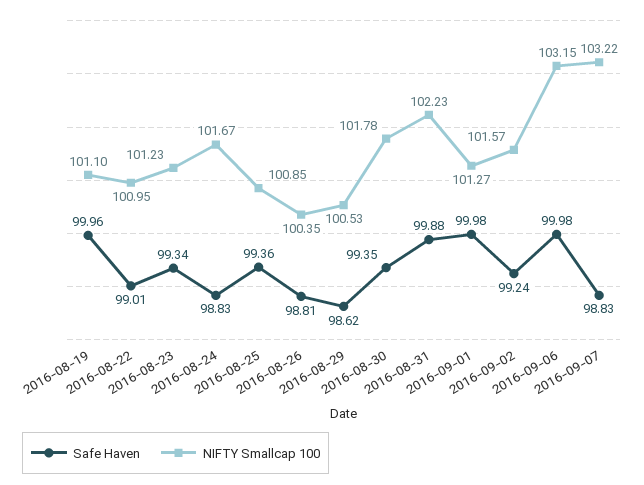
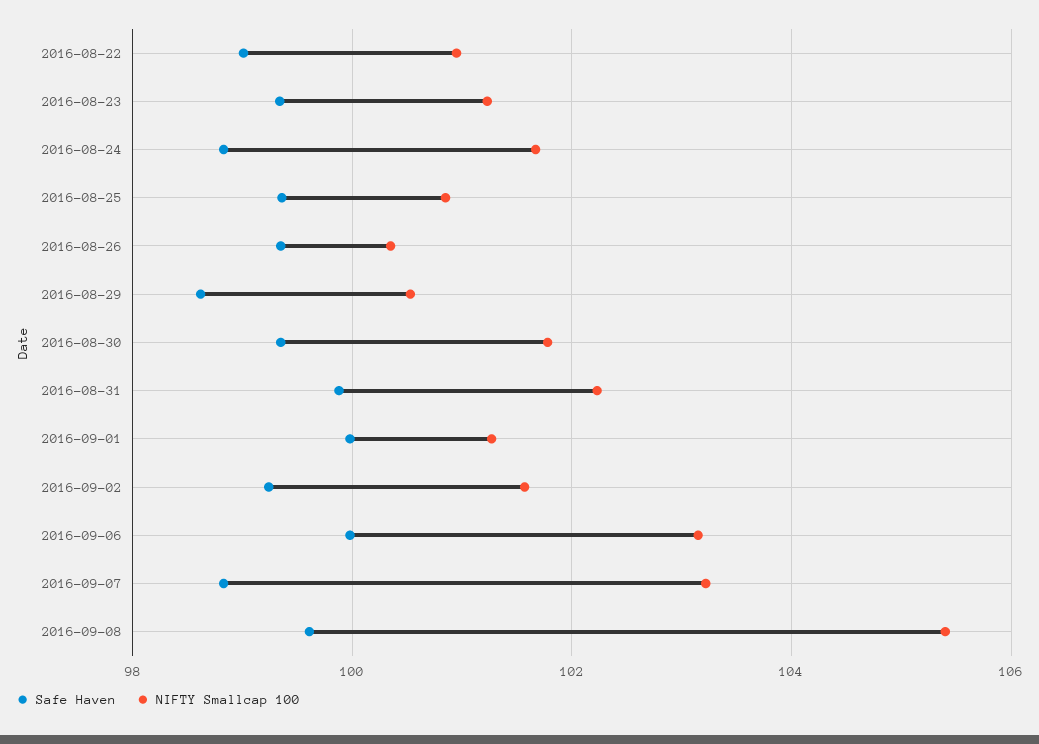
Safe Haven, 2016-08-19: 99.96 -> none
NIFTY Smallcap 100, 2016-08-19: 101.1 -> none
Safe Haven, 2016-08-26: 98.81 -> 99.4
Safe Haven, 2016-09-08: none -> 99.6
NIFTY Smallcap 100, 2016-09-08: none -> 105.4

